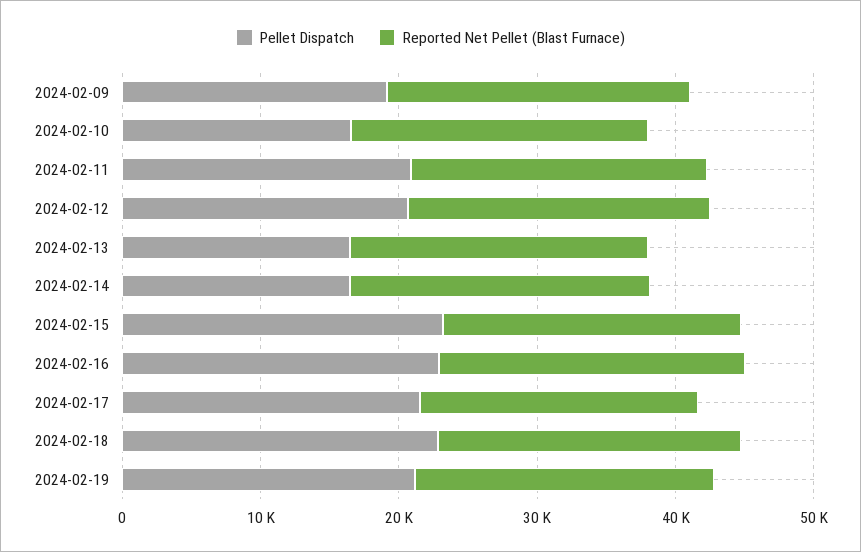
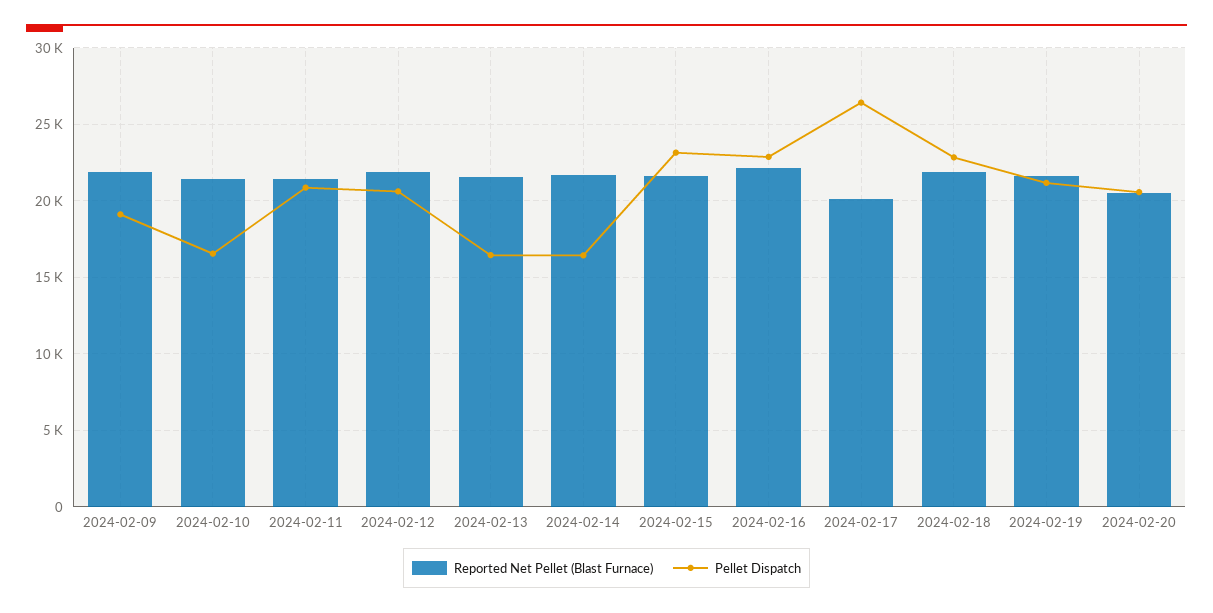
Pellet Dispatch, 2024-02-17: 22000 -> 26500
Reported Net Pellet (Blast Furnace), 2024-02-20: none -> 20500
Pellet Dispatch, 2024-02-20: none -> 20500

